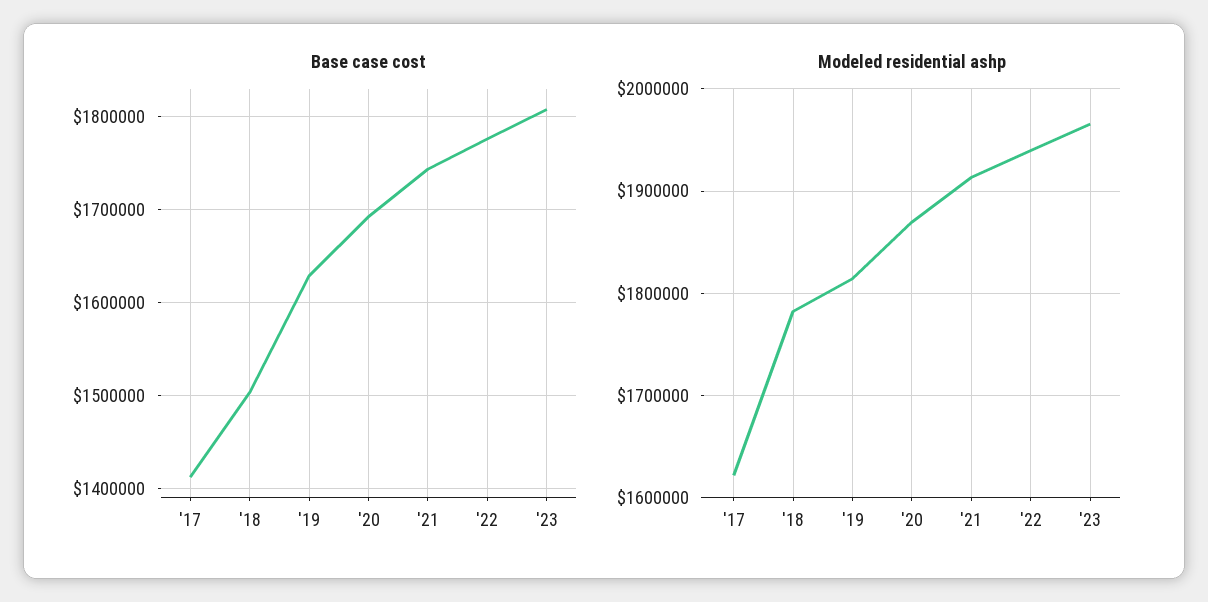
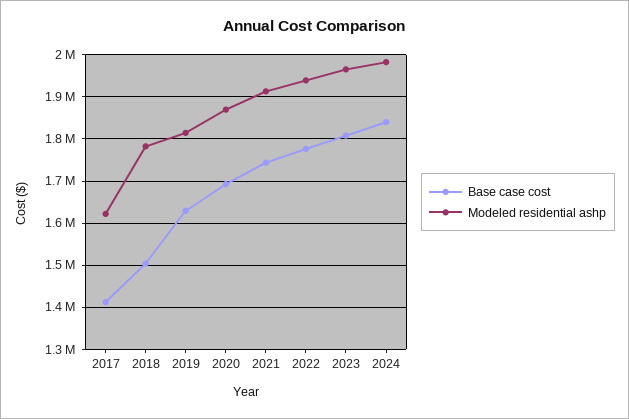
Base case cost, 2024: none -> 1840000
Modeled residential ashp, 2024: none -> 1980000

